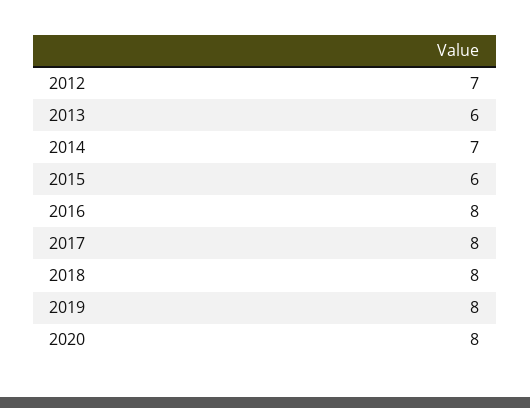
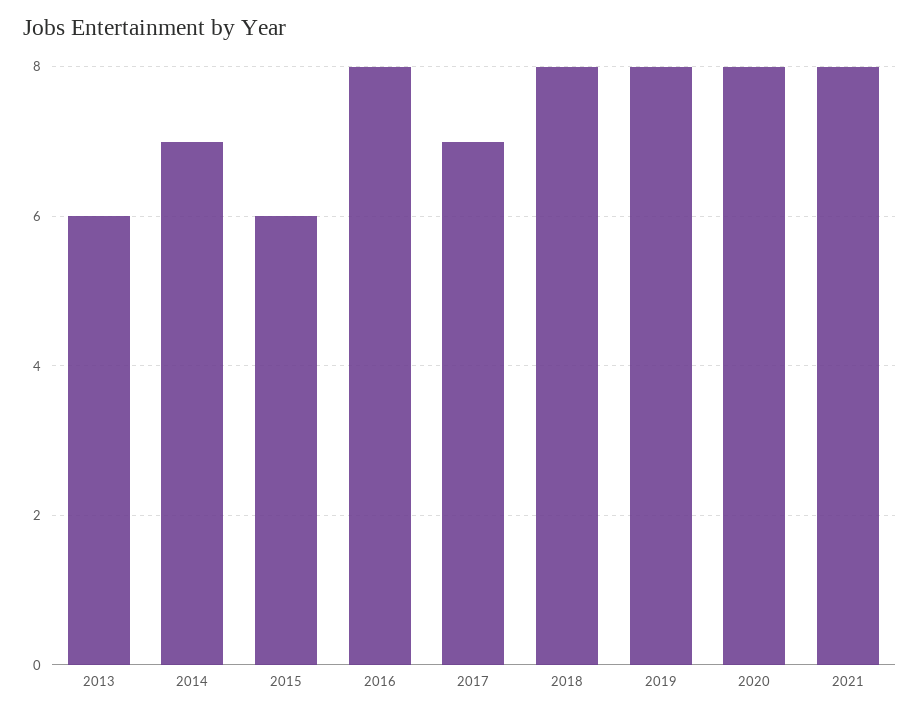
2012: 7 -> none
2017: 8 -> 7
2021: none -> 8

